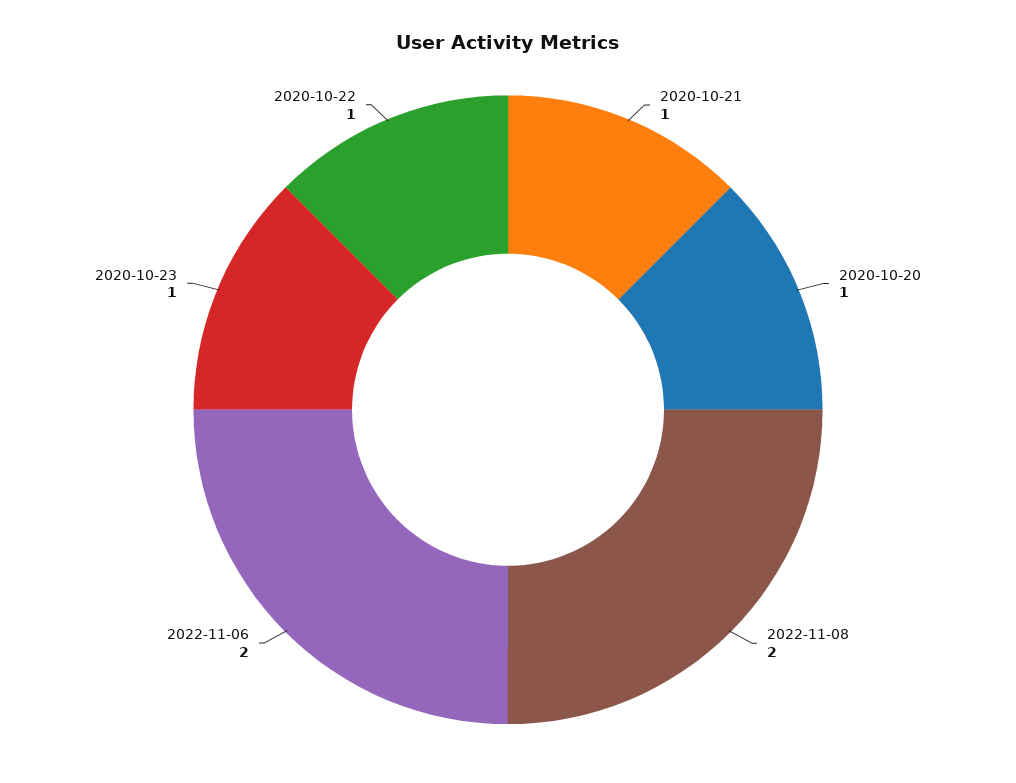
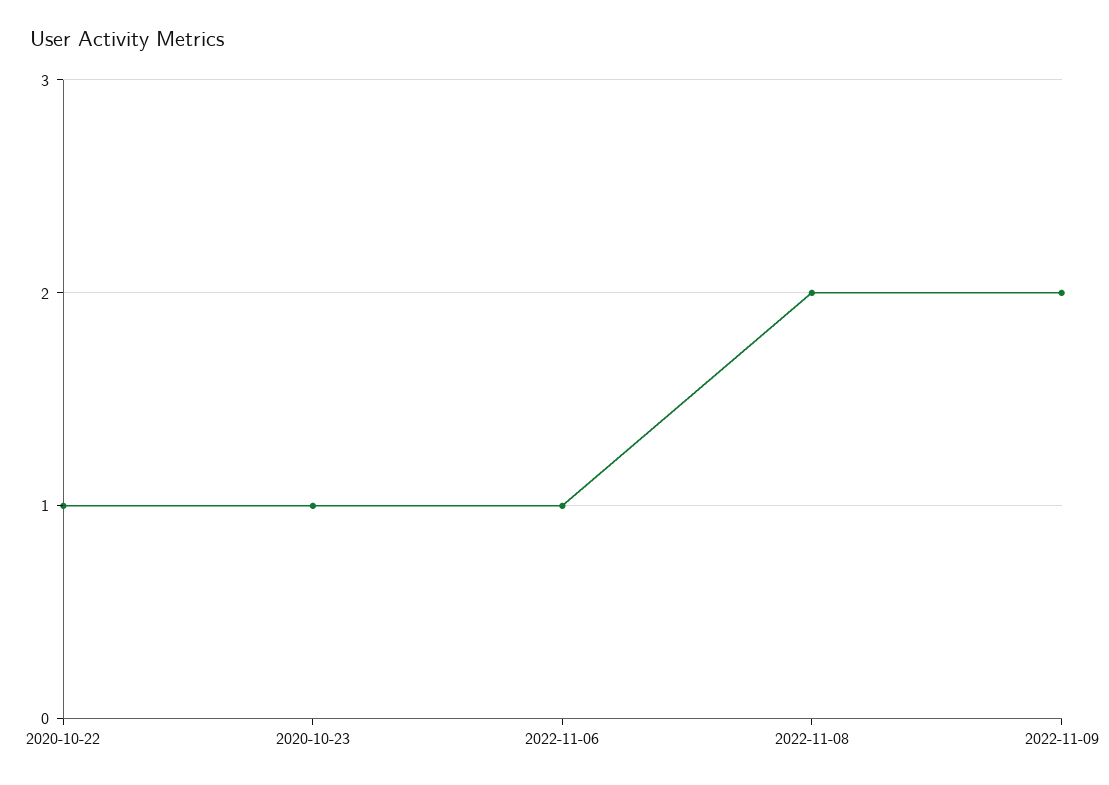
2020-10-21: 1 -> none
2020-10-20: 1 -> none
2022-11-06: 2 -> 1
2022-11-09: none -> 2

